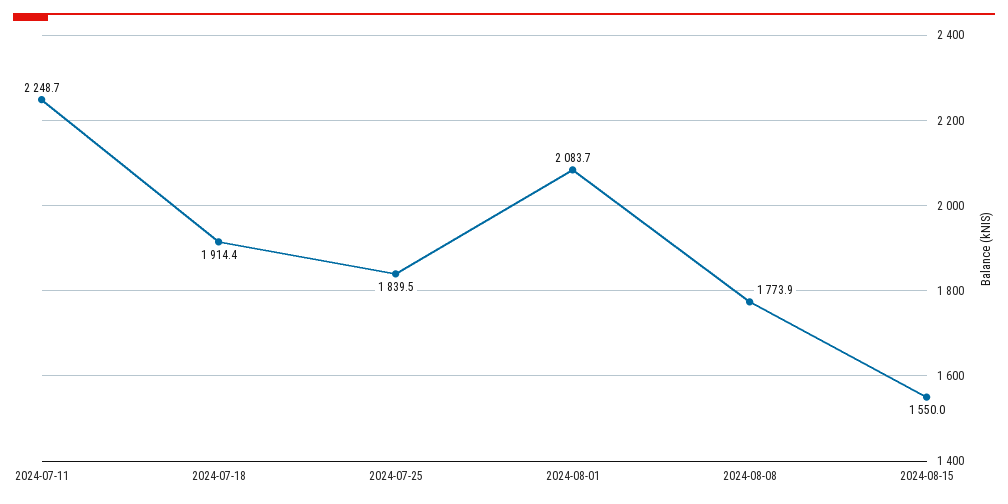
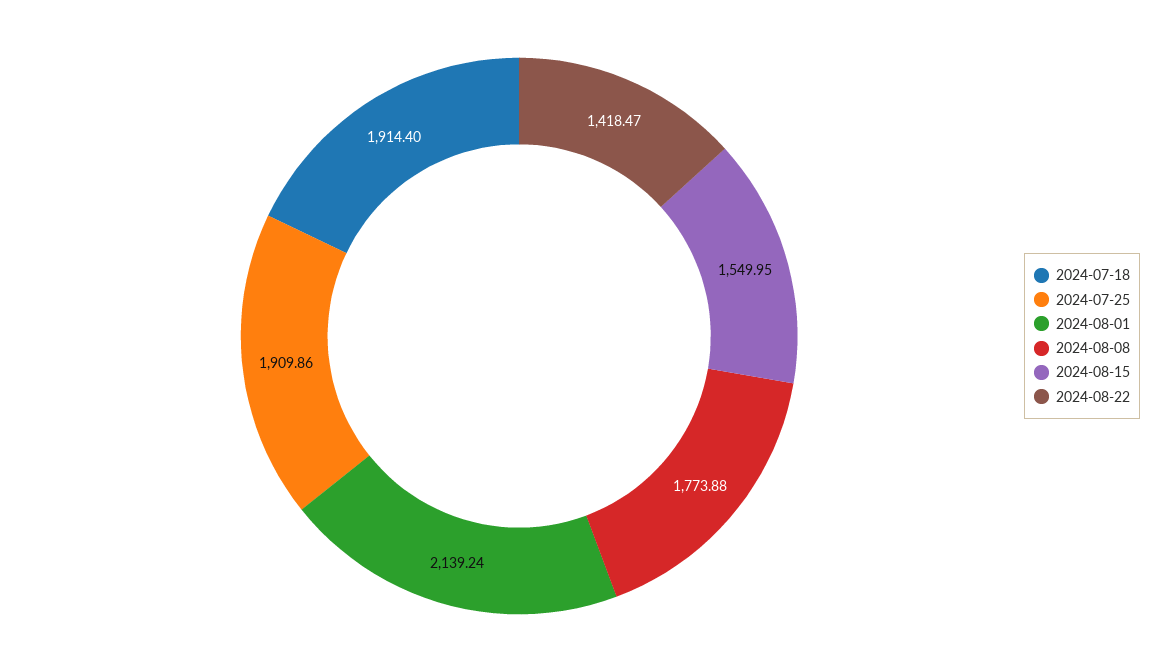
2024-07-11: 2248.7 -> none
2024-07-25: 1839.5 -> 1909.86
2024-08-01: 2083.7 -> 2139.24
2024-08-22: none -> 1418.47

